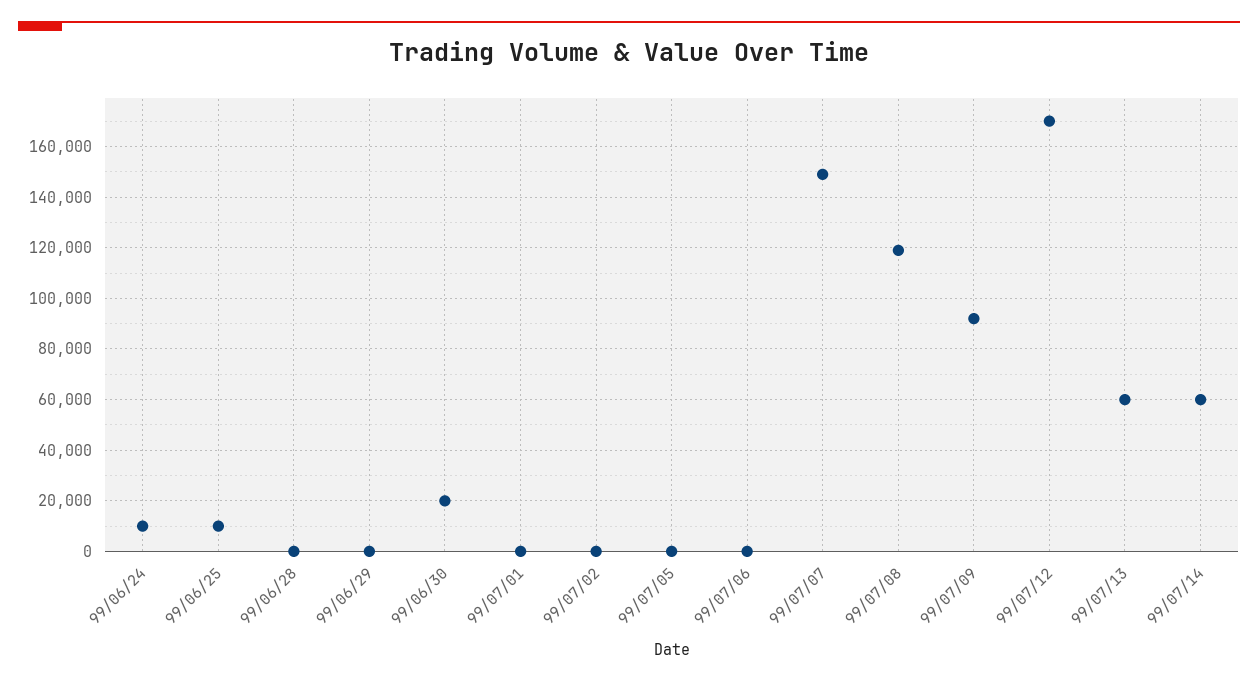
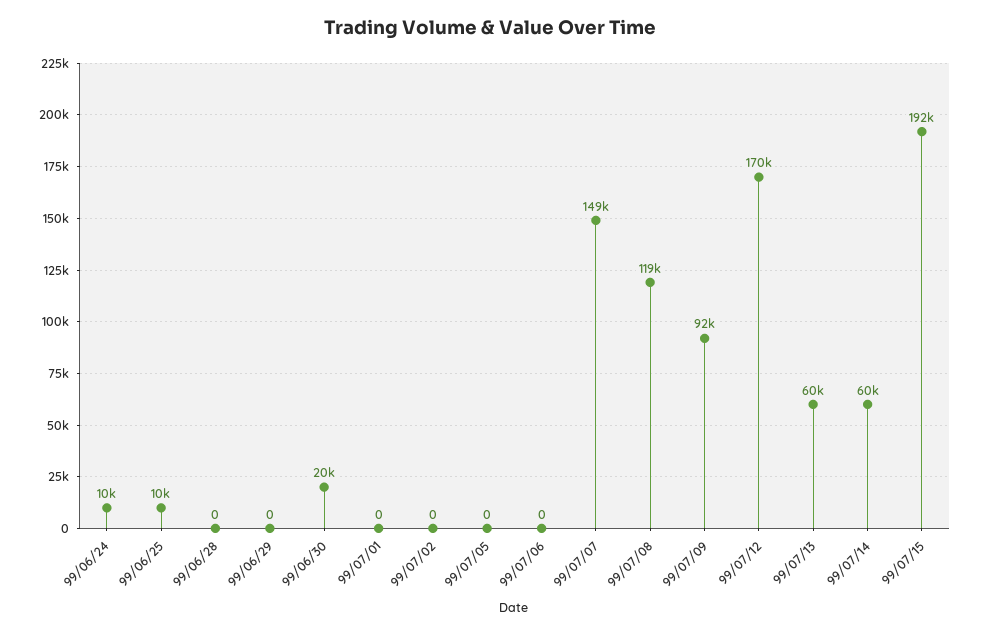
99/07/15: none -> 192000

